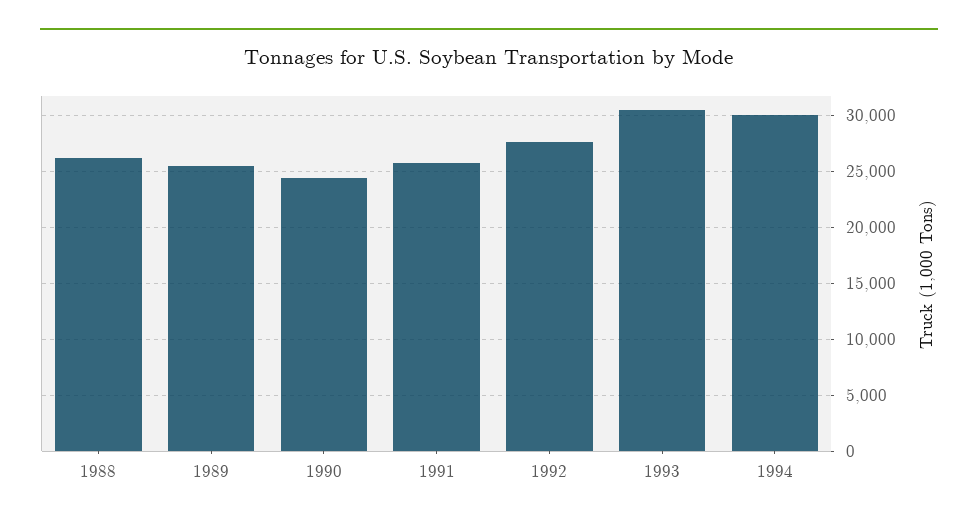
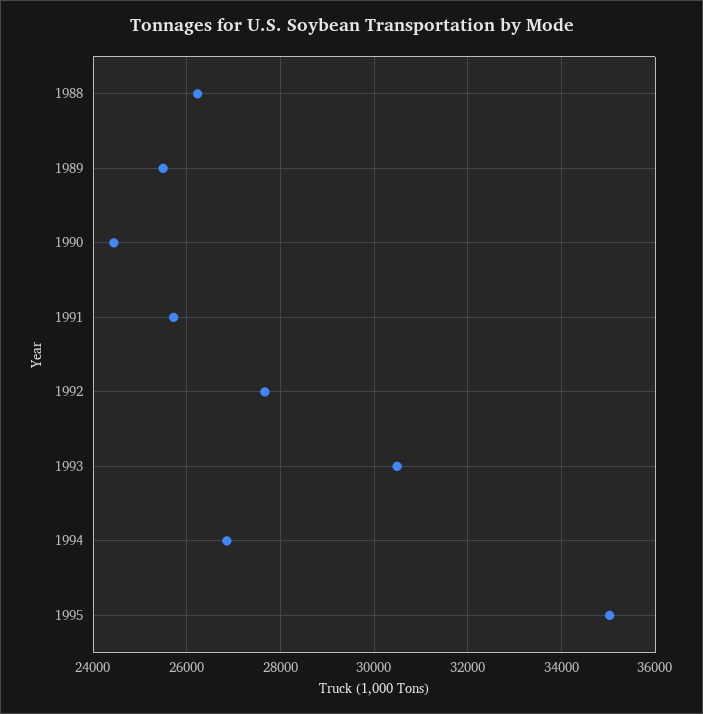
1994: 30000 -> 26800
1995: none -> 35000

